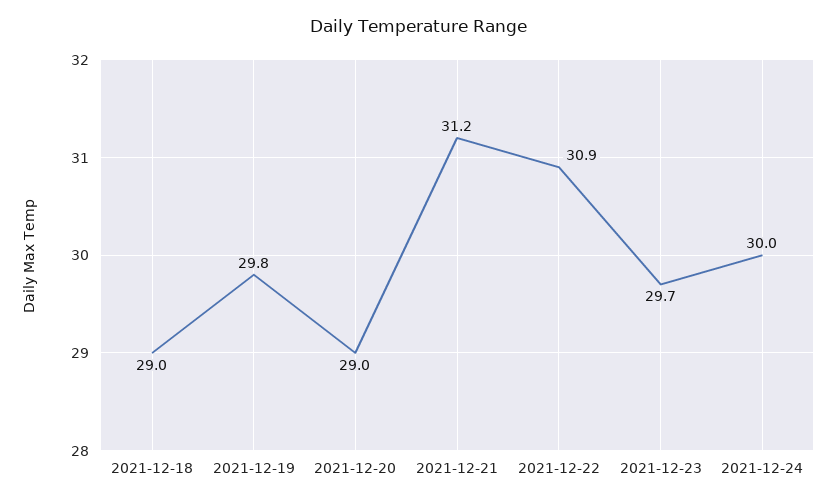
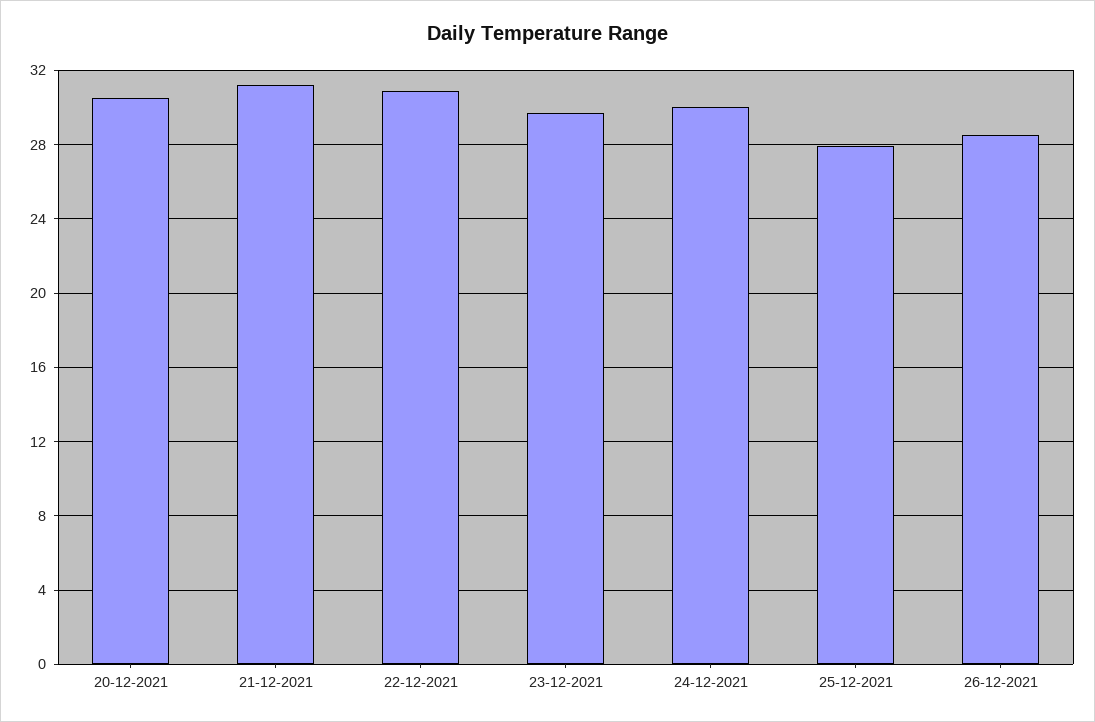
2021-12-18: 29 -> none
2021-12-19: 29.8 -> none
2021-12-20: 29 -> 30.5
25-12-2021: none -> 28
26-12-2021: none -> 28.5

